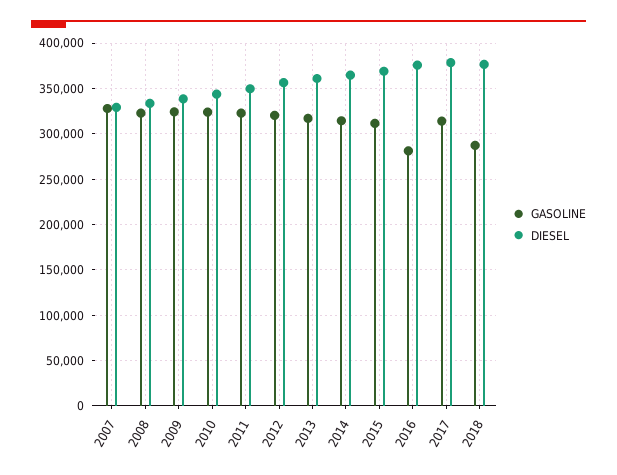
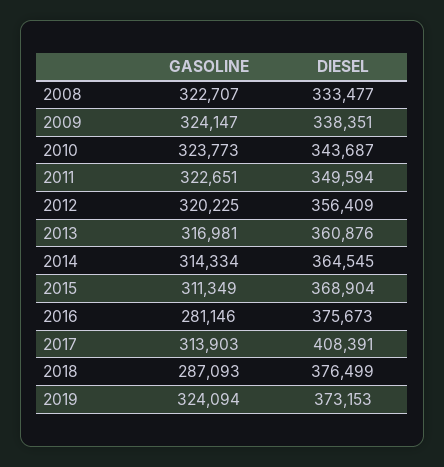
GASOLINE, 2007: 330000 -> none
DIESEL, 2007: 330000 -> none
DIESEL, 2017: 380000 -> 408391
GASOLINE, 2019: none -> 324094
DIESEL, 2019: none -> 373153

